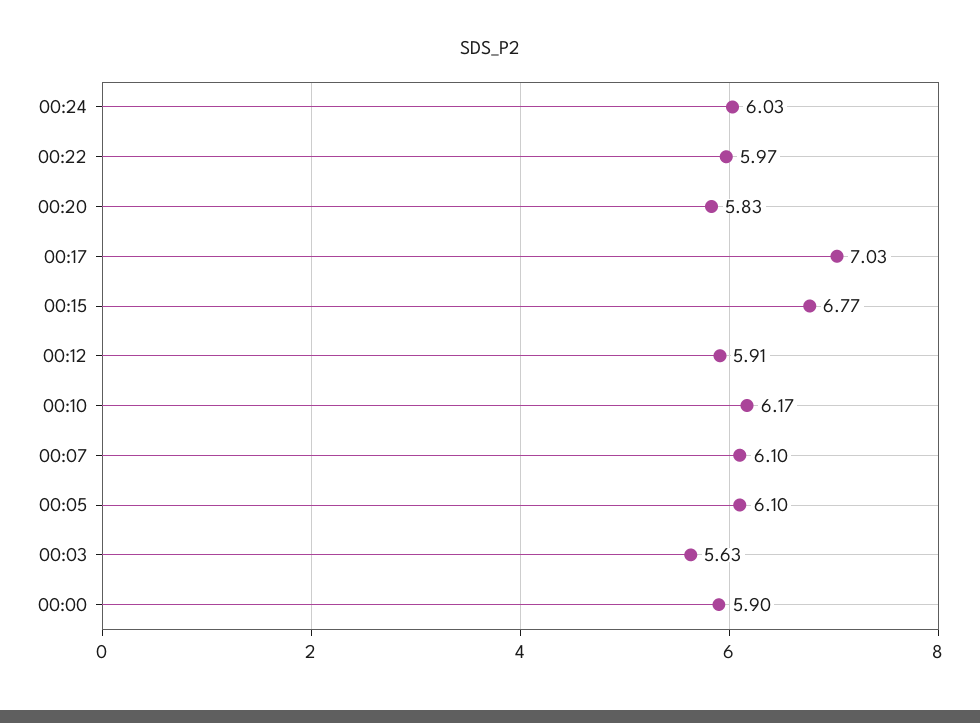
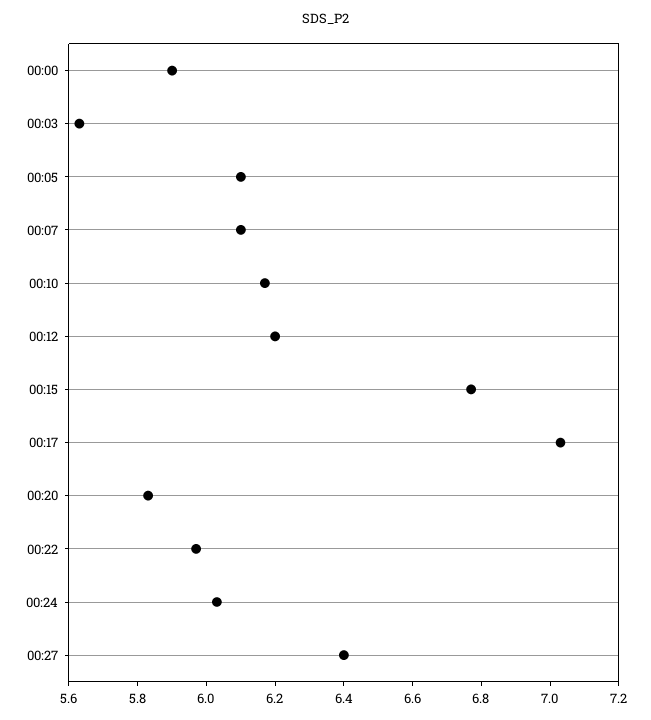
00:12: 5.91 -> 6.2
00:27: none -> 6.4

